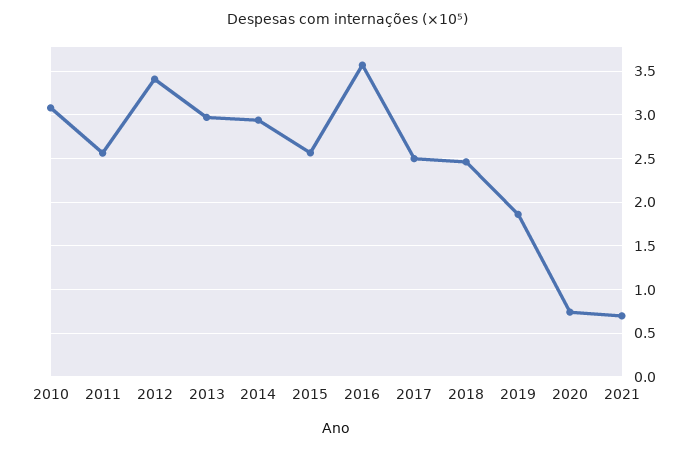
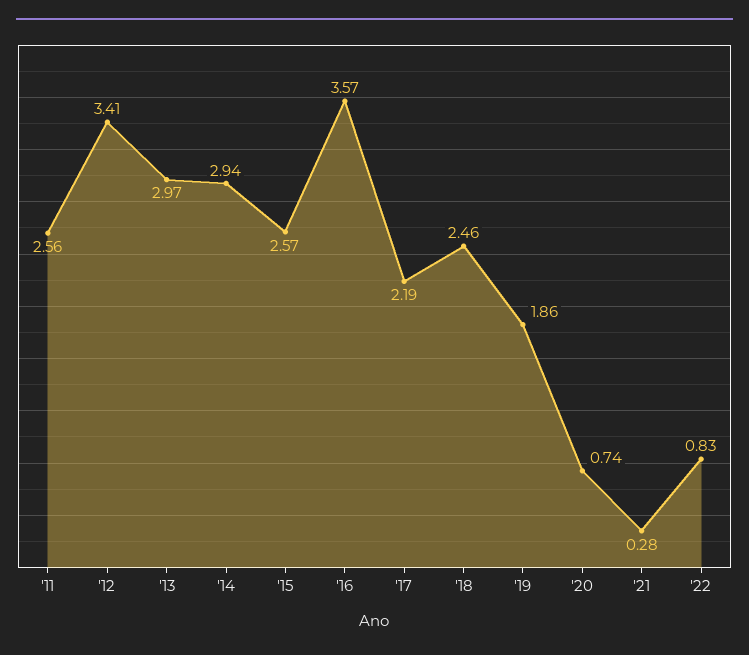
2010: 3.1 -> none
2017: 2.5 -> 2.19
2021: 0.7 -> 0.28
'22: none -> 0.83

